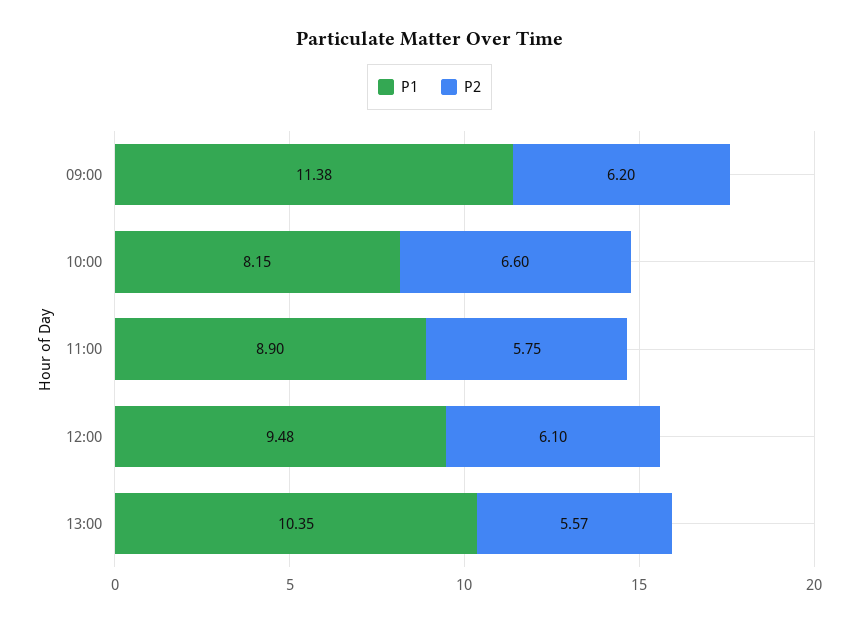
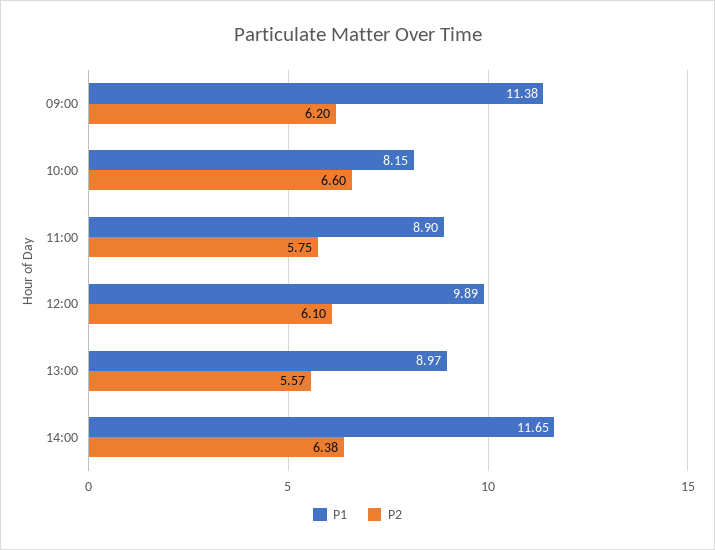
P1, 12:00: 9.48 -> 9.89
P1, 13:00: 10.35 -> 8.97
P1, 14:00: none -> 11.65
P2, 14:00: none -> 6.38

